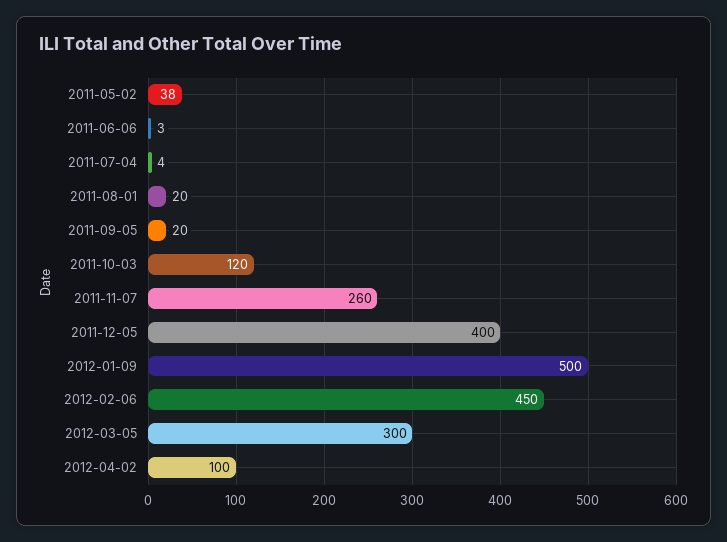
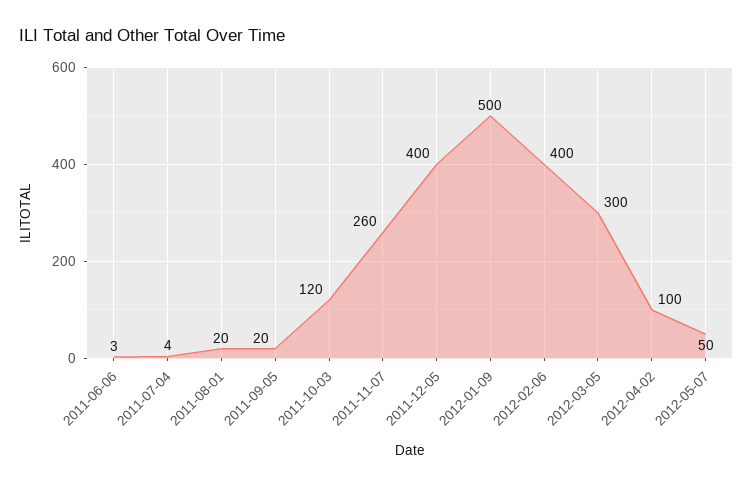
2011-05-02: 38 -> none
2012-02-06: 450 -> 400
2012-05-07: none -> 50

